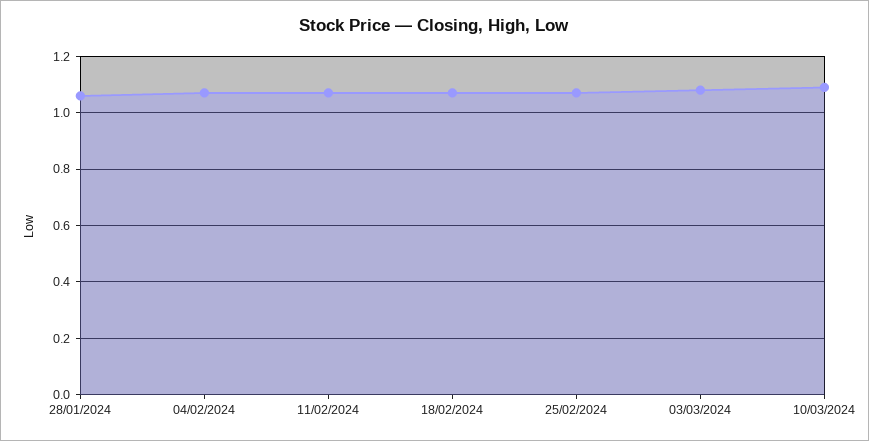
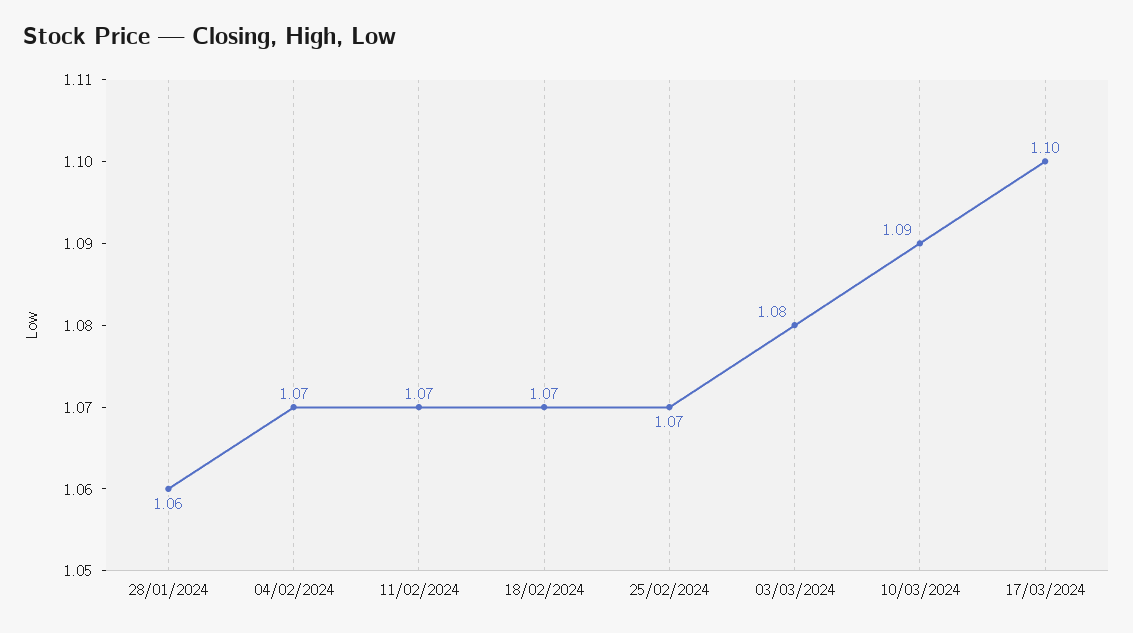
17/03/2024: none -> 1.1

